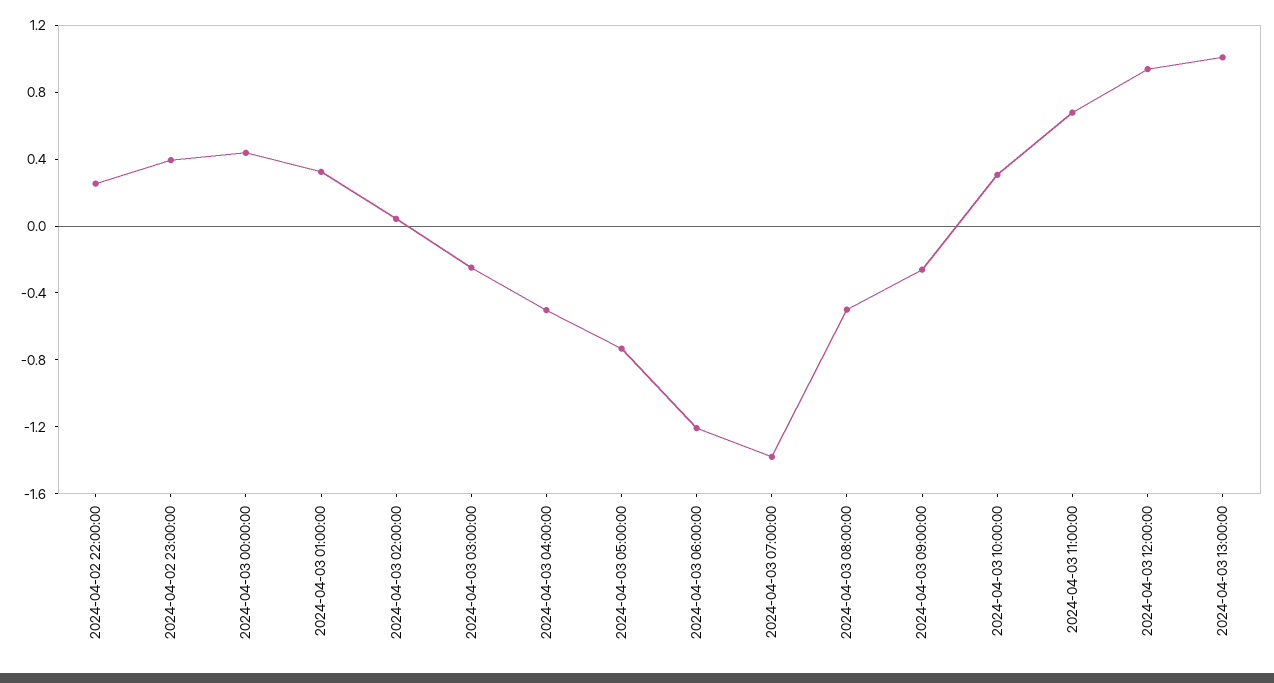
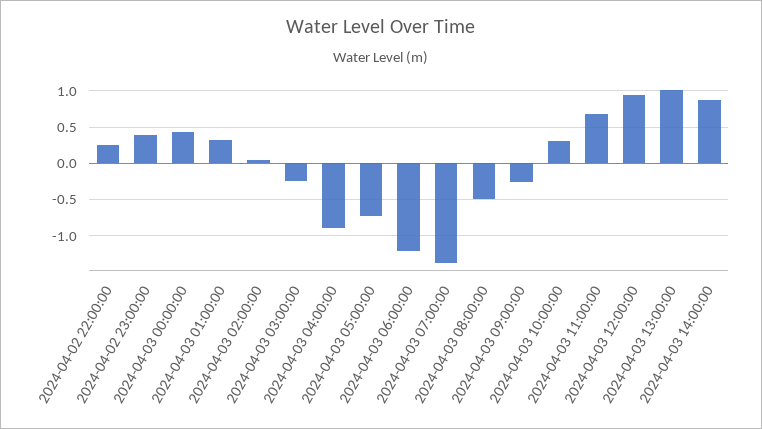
2024-04-03 04:00:00: -0.5 -> -0.9
2024-04-03 14:00:00: none -> 0.9

